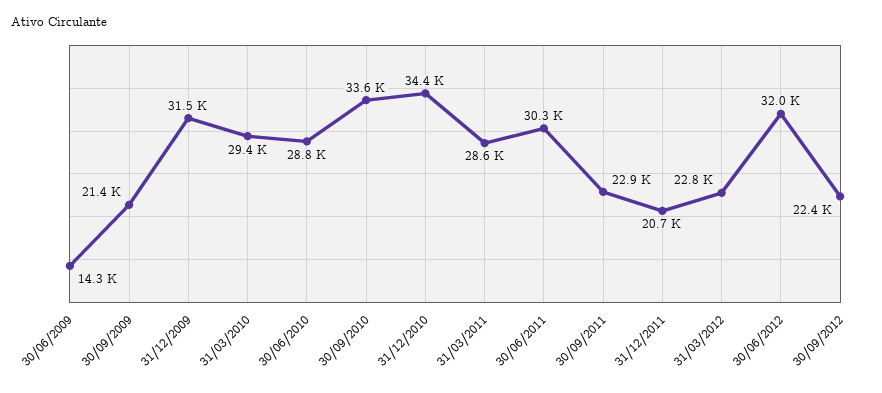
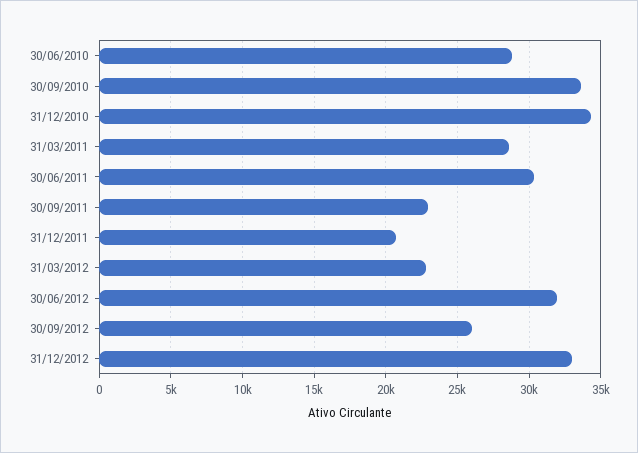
30/06/2009: 14300 -> none
30/09/2009: 21400 -> none
31/12/2009: 31500 -> none
31/03/2010: 29400 -> none
30/09/2012: 22400 -> 26000
31/12/2012: none -> 33000

